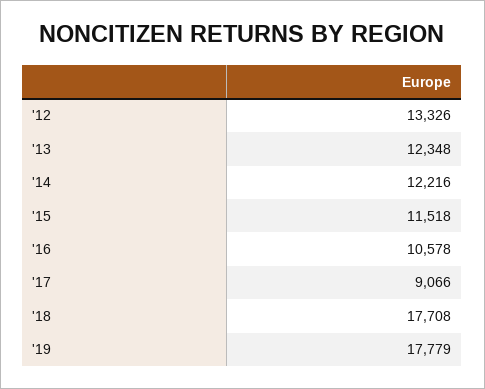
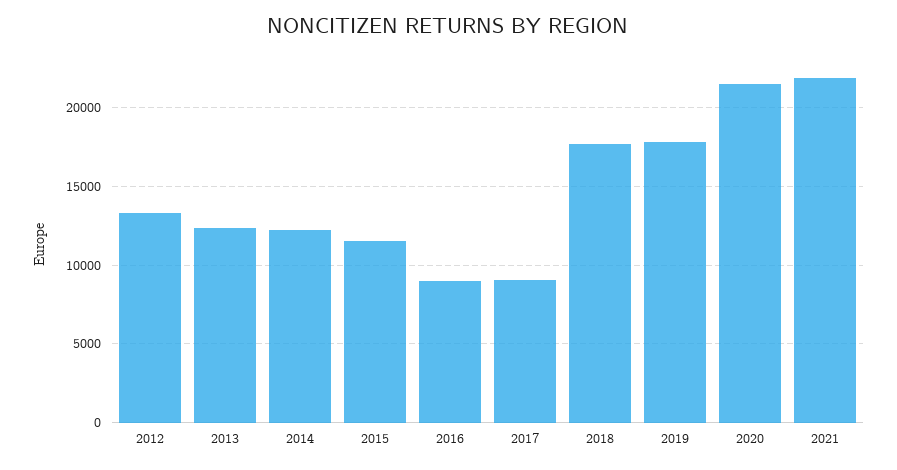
'16: 10578 -> 9000
2020: none -> 21500
2021: none -> 22000

